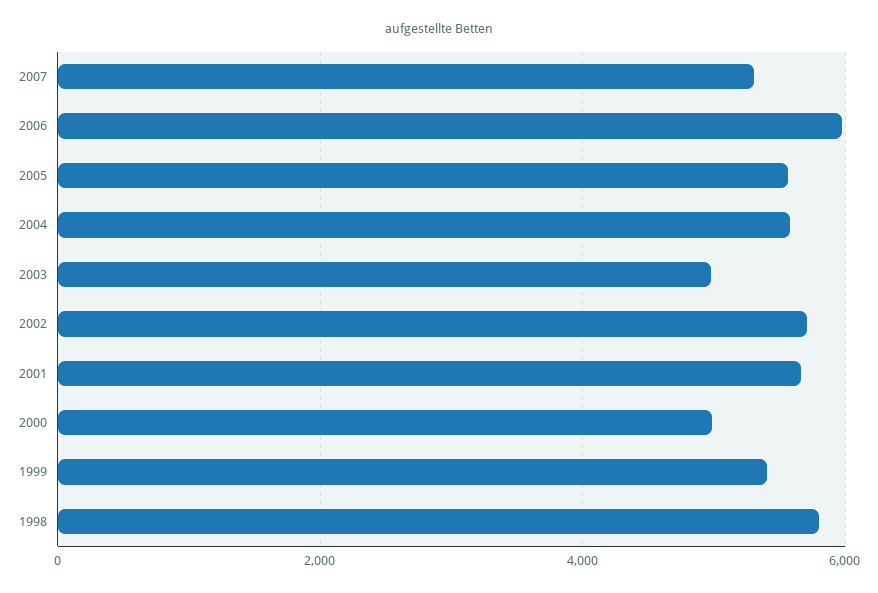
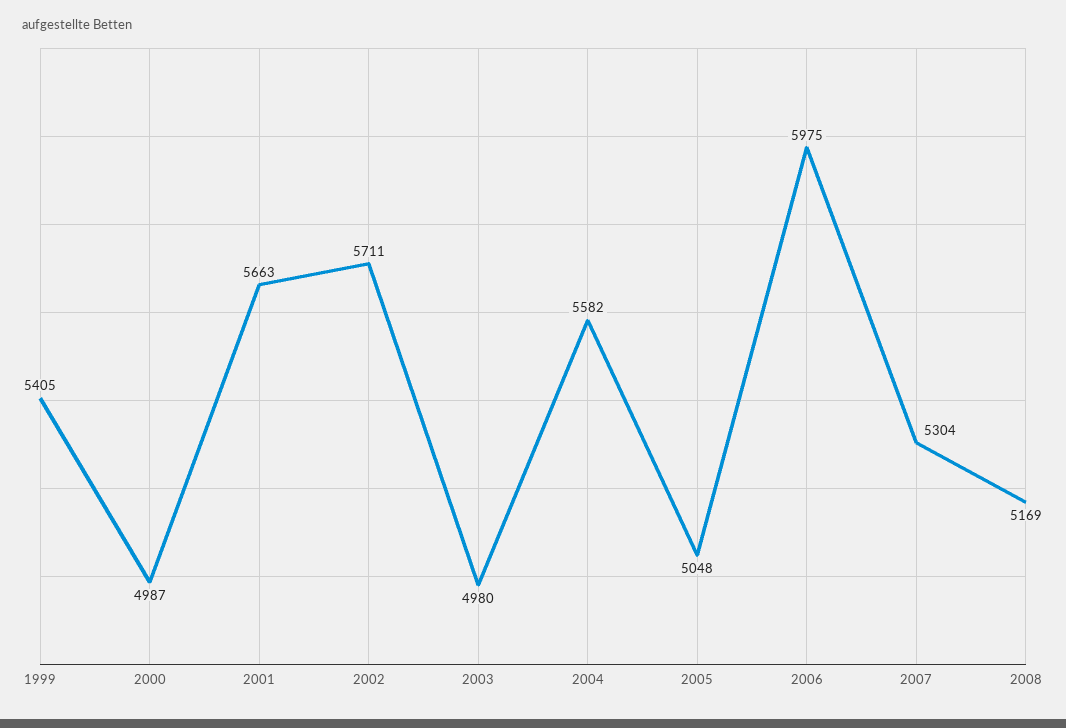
2005: 5600 -> 5048
1998: 5800 -> none
2008: none -> 5169

